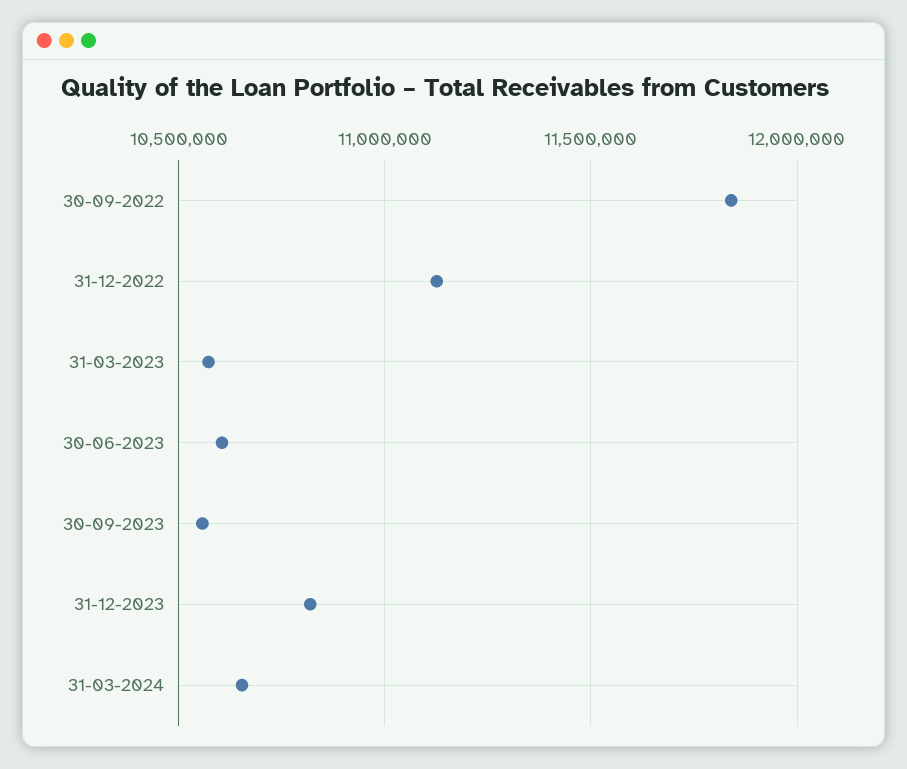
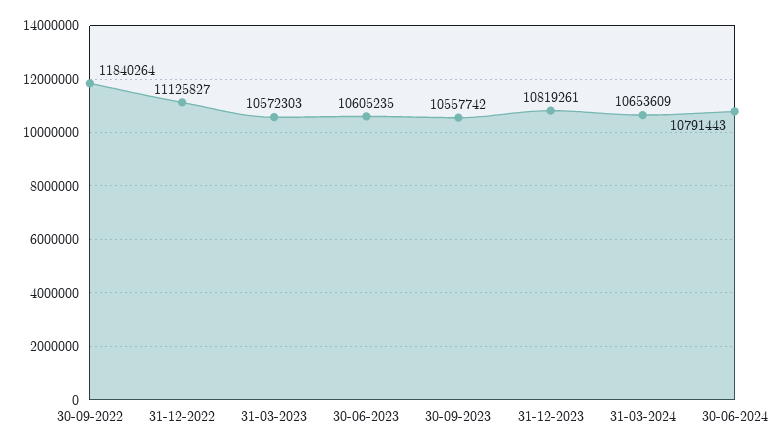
30-06-2024: none -> 10791443

